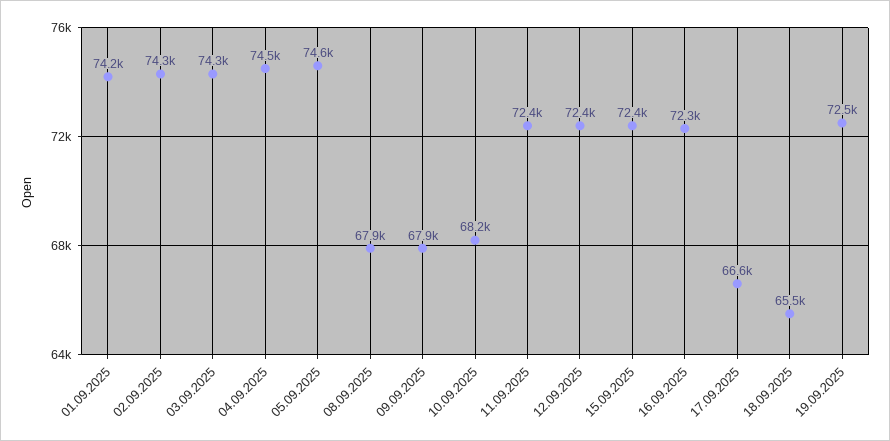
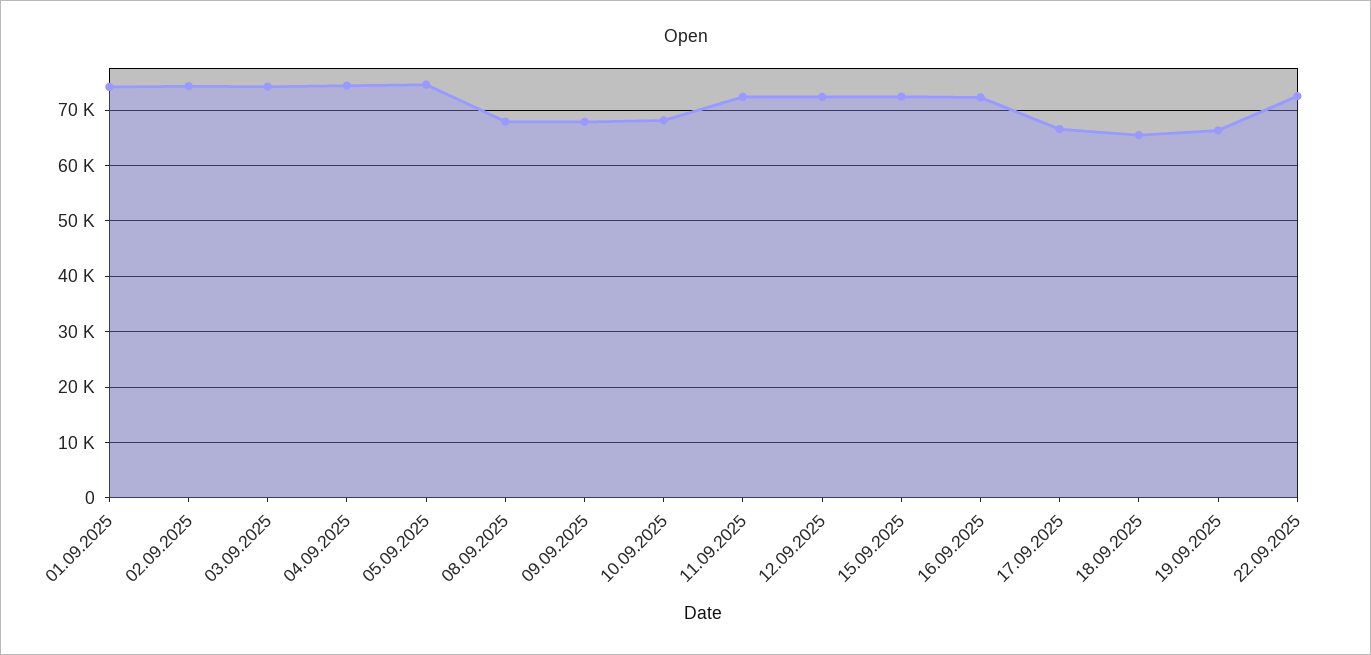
19.09.2025: 72500 -> 66000
22.09.2025: none -> 72000

